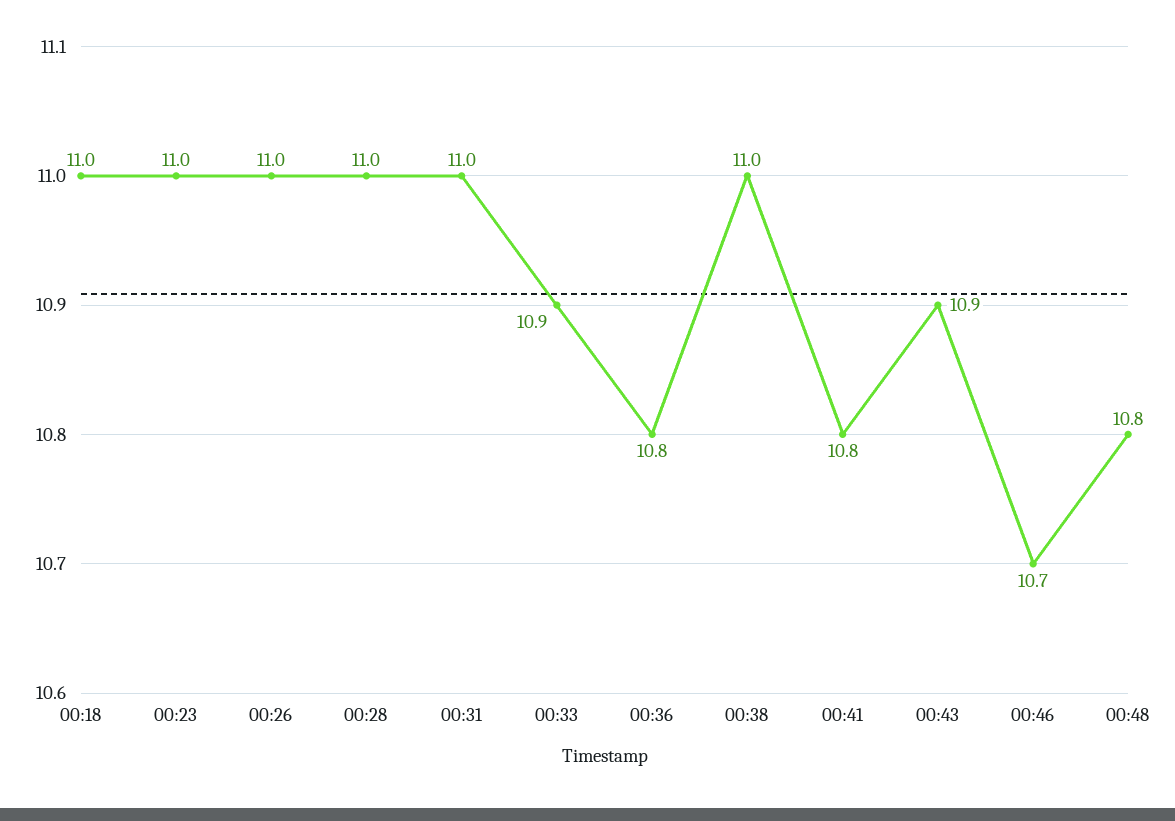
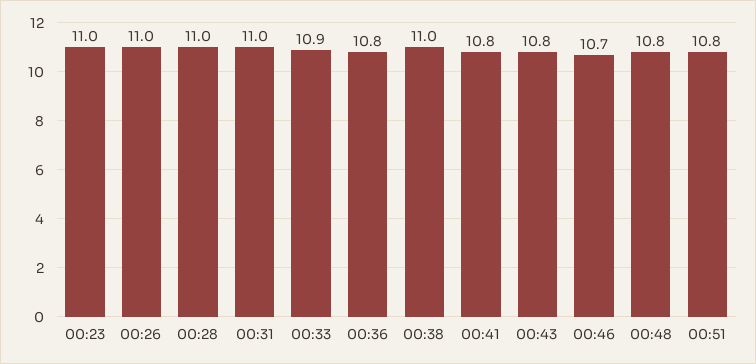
00:18: 11 -> none
00:43: 10.9 -> 10.8
00:51: none -> 10.8

